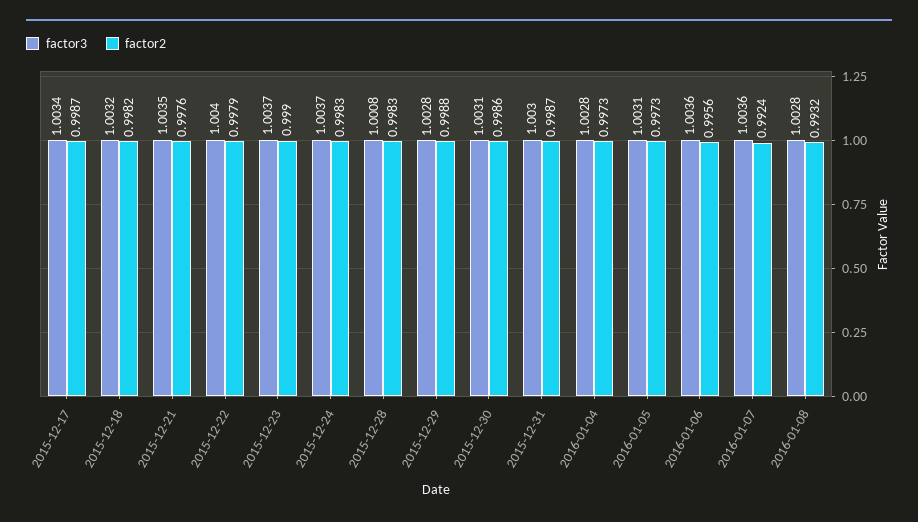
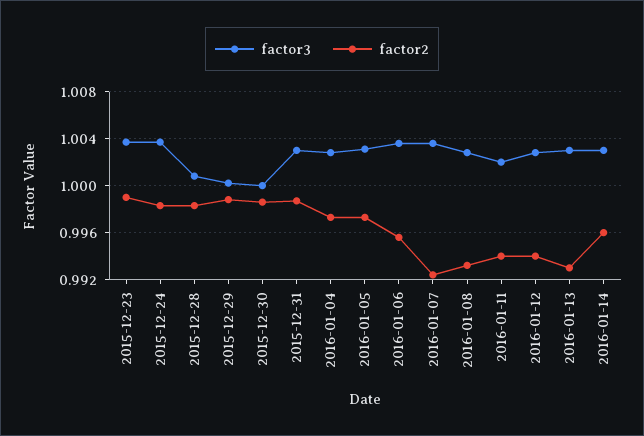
factor3, 2015-12-17: 1.0034 -> none
factor2, 2015-12-17: 0.9987 -> none
factor3, 2015-12-18: 1.0032 -> none
factor2, 2015-12-18: 0.9982 -> none
factor3, 2015-12-21: 1.0035 -> none
factor2, 2015-12-21: 0.9976 -> none
factor3, 2015-12-22: 1.004 -> none
factor2, 2015-12-22: 0.9979 -> none
factor3, 2015-12-29: 1.0028 -> 1
factor3, 2015-12-30: 1.0031 -> 1
factor3, 2016-01-11: none -> 1.002
factor2, 2016-01-11: none -> 0.994
factor3, 2016-01-12: none -> 1.003
factor2, 2016-01-12: none -> 0.994
factor3, 2016-01-13: none -> 1.003
factor2, 2016-01-13: none -> 0.993
factor3, 2016-01-14: none -> 1.003
factor2, 2016-01-14: none -> 0.996

